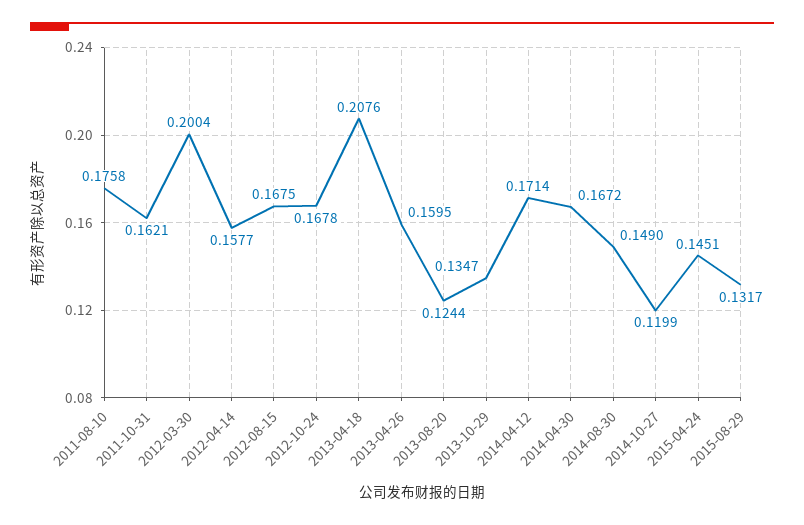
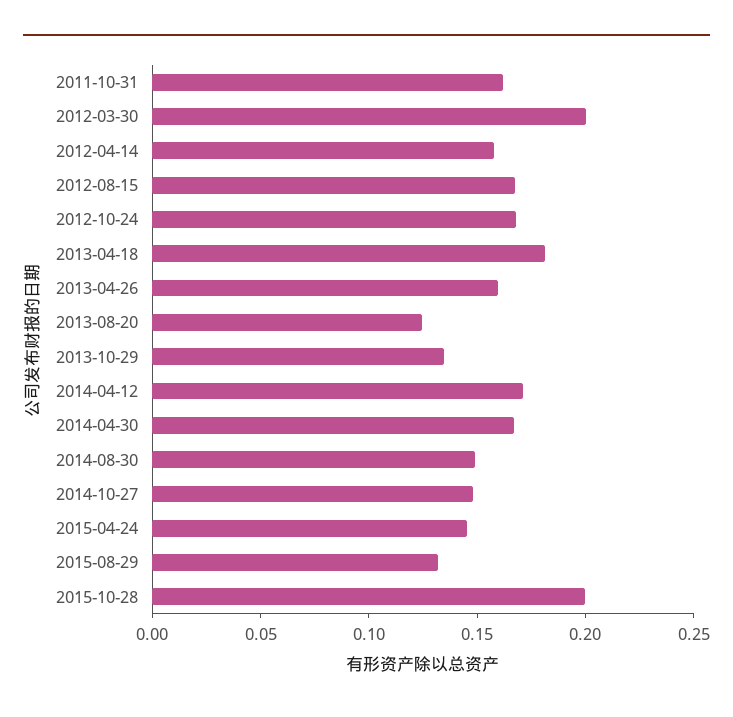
2011-08-10: 0.1758 -> none
2013-04-18: 0.2076 -> 0.18
2014-10-27: 0.1199 -> 0.15
2015-10-28: none -> 0.2

